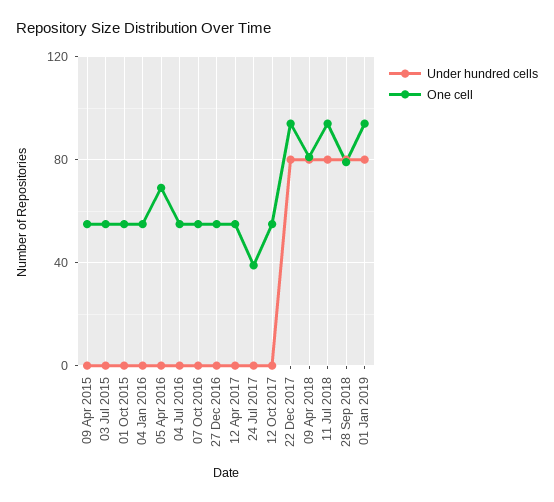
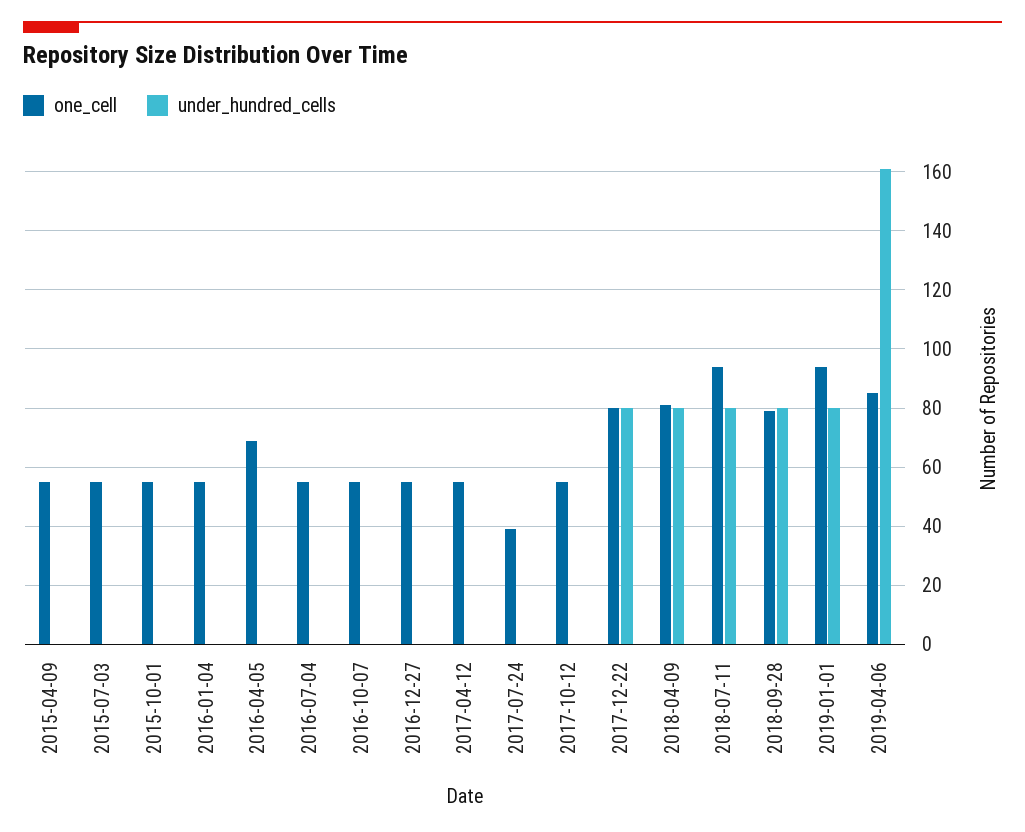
One cell, 22 Dec 2017: 95 -> 80
One cell, 2019-04-06: none -> 85
Under hundred cells, 2019-04-06: none -> 160

